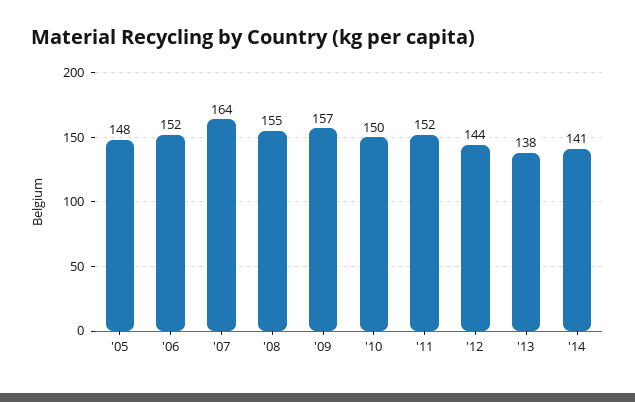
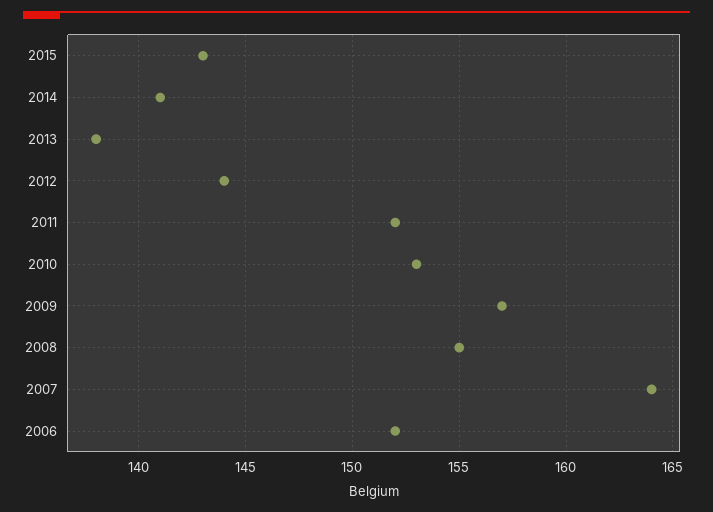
'05: 148 -> none
'10: 150 -> 153
2015: none -> 143

